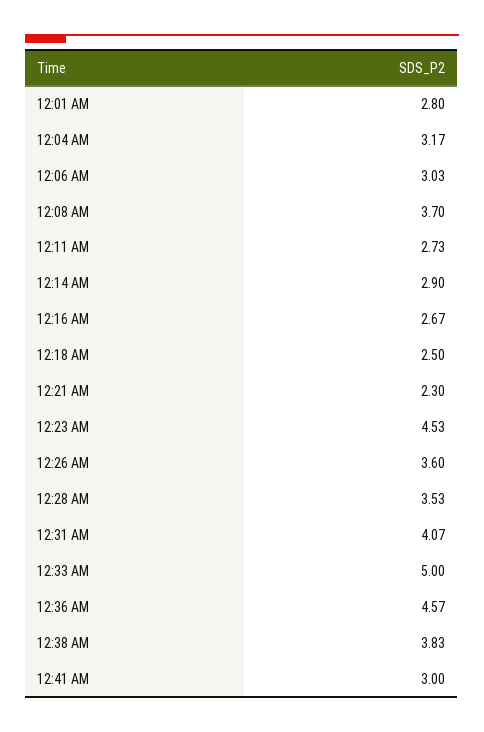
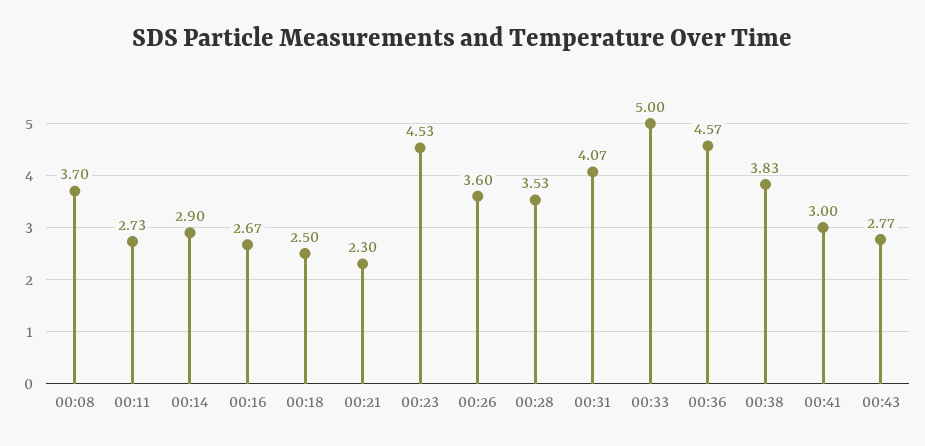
12:01 AM: 2.8 -> none
12:04 AM: 3.17 -> none
12:06 AM: 3.03 -> none
00:43: none -> 2.77

